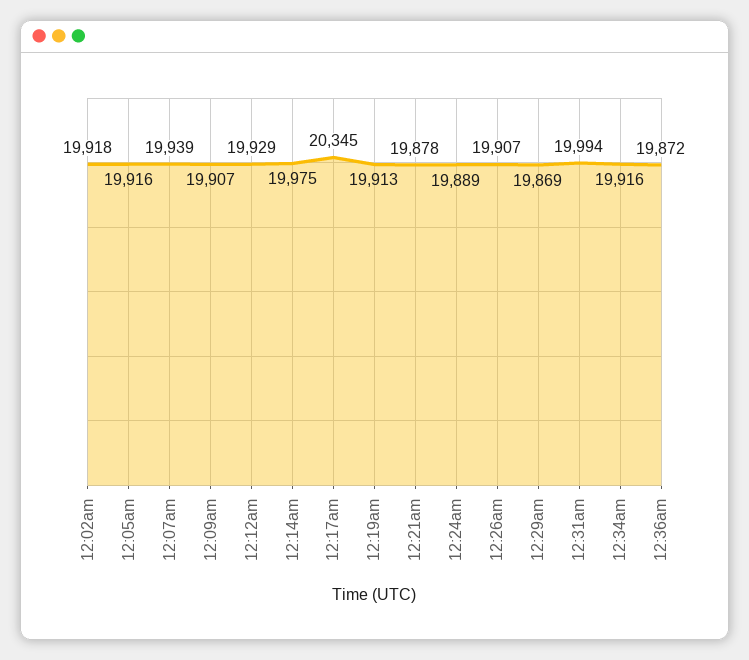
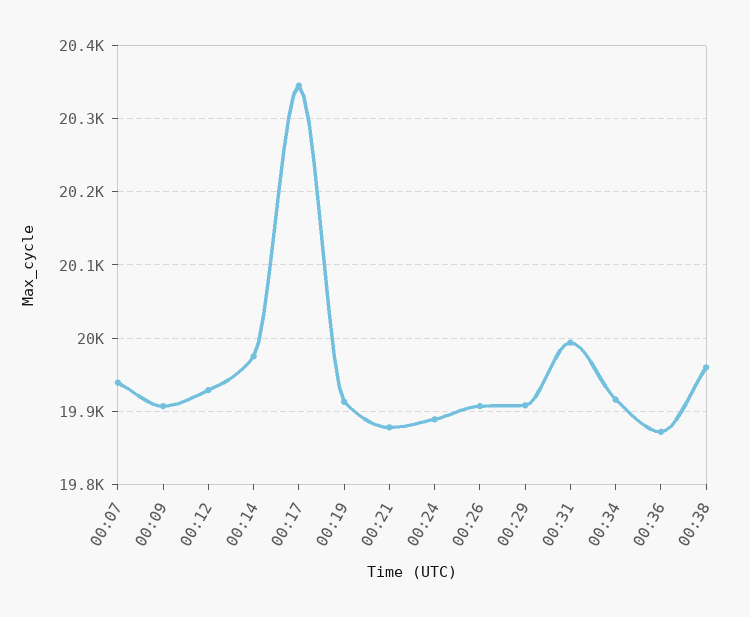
12:02am: 19918 -> none
12:05am: 19916 -> none
12:29am: 19869 -> 19910
00:38: none -> 19960

